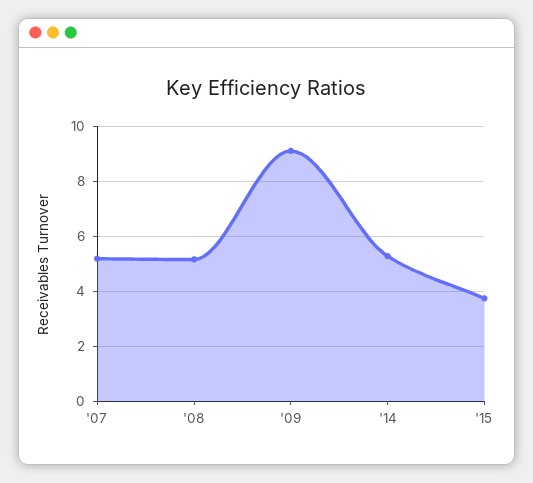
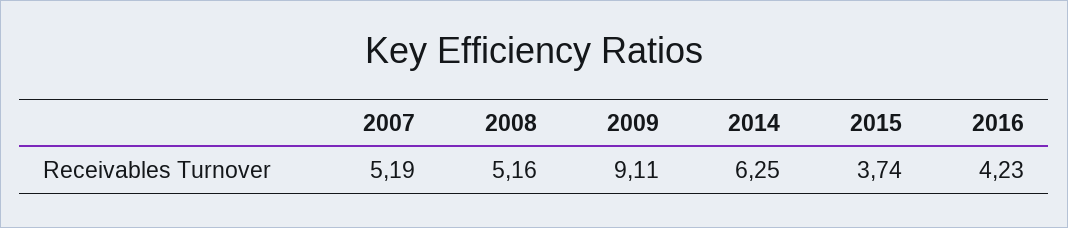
'14: 5.25 -> 6.25
2016: none -> 4.23

